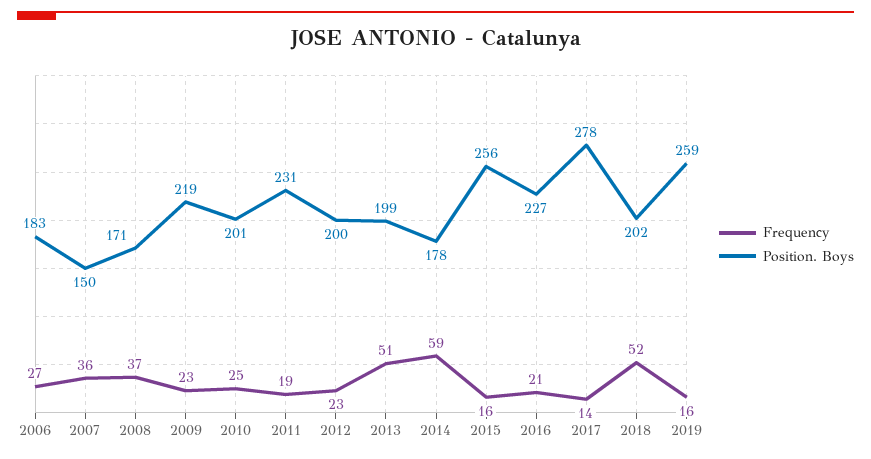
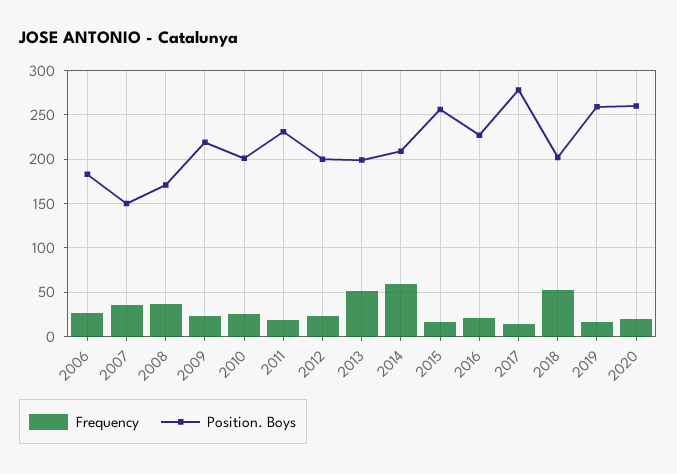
Position. Boys, 2014: 178 -> 210
Frequency, 2020: none -> 20
Position. Boys, 2020: none -> 260

